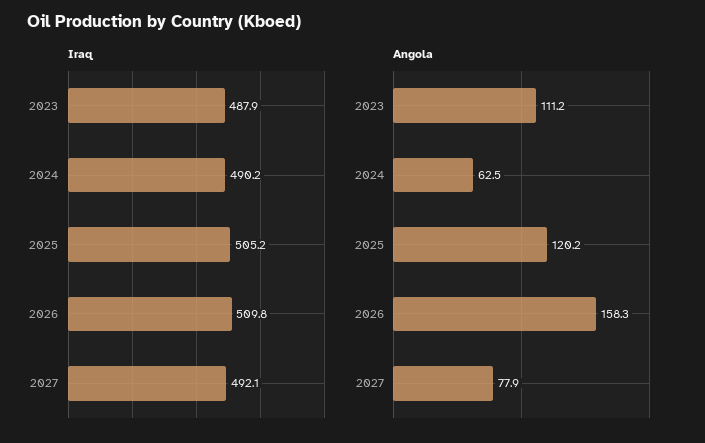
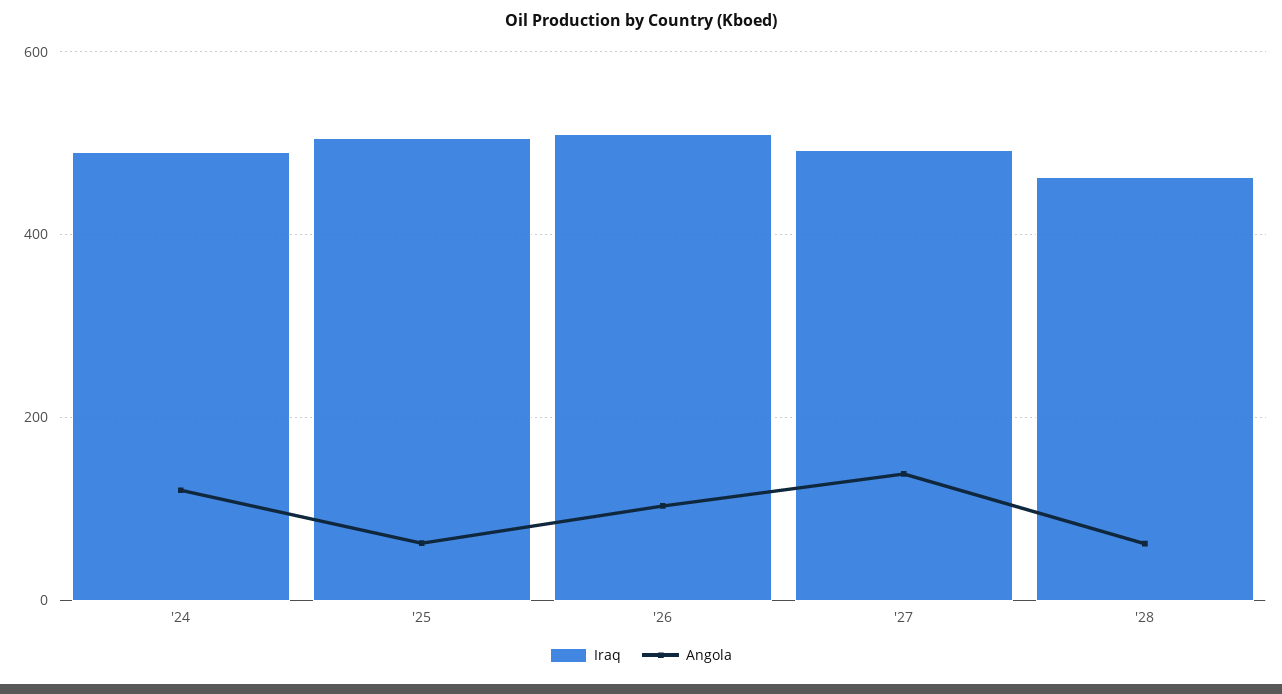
Iraq, 2023: 487.9 -> none
Angola, 2023: 111.2 -> none
Angola, 2024: 62.5 -> 120
Angola, 2025: 120.2 -> 60
Angola, 2026: 158.3 -> 100
Angola, 2027: 77.9 -> 140
Iraq, '28: none -> 460
Angola, '28: none -> 60

